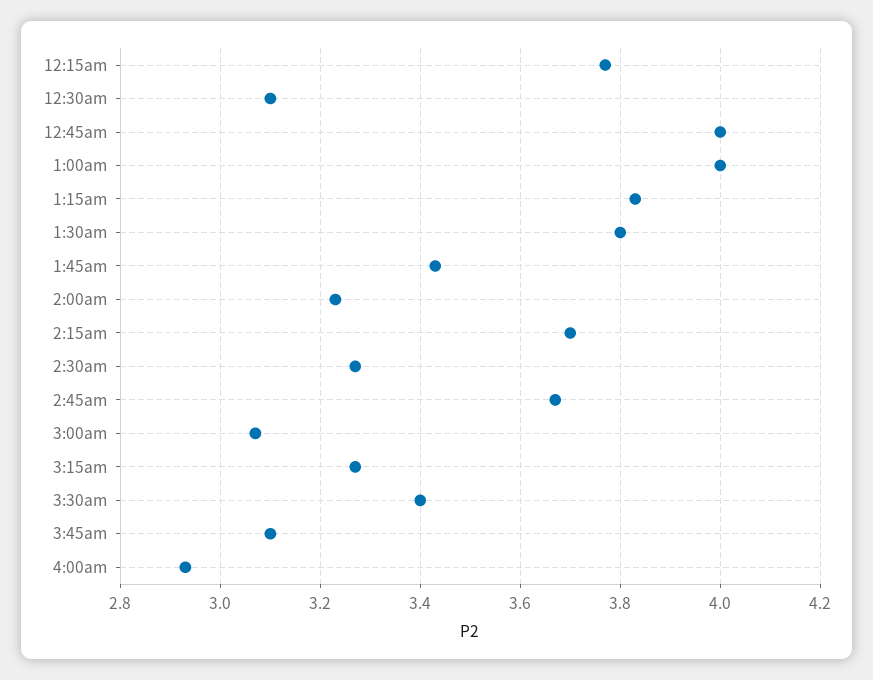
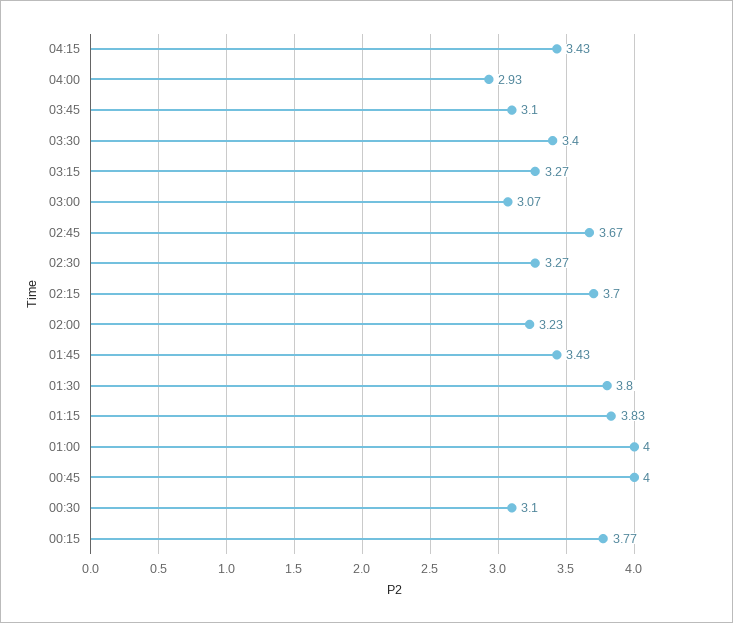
04:15: none -> 3.43

